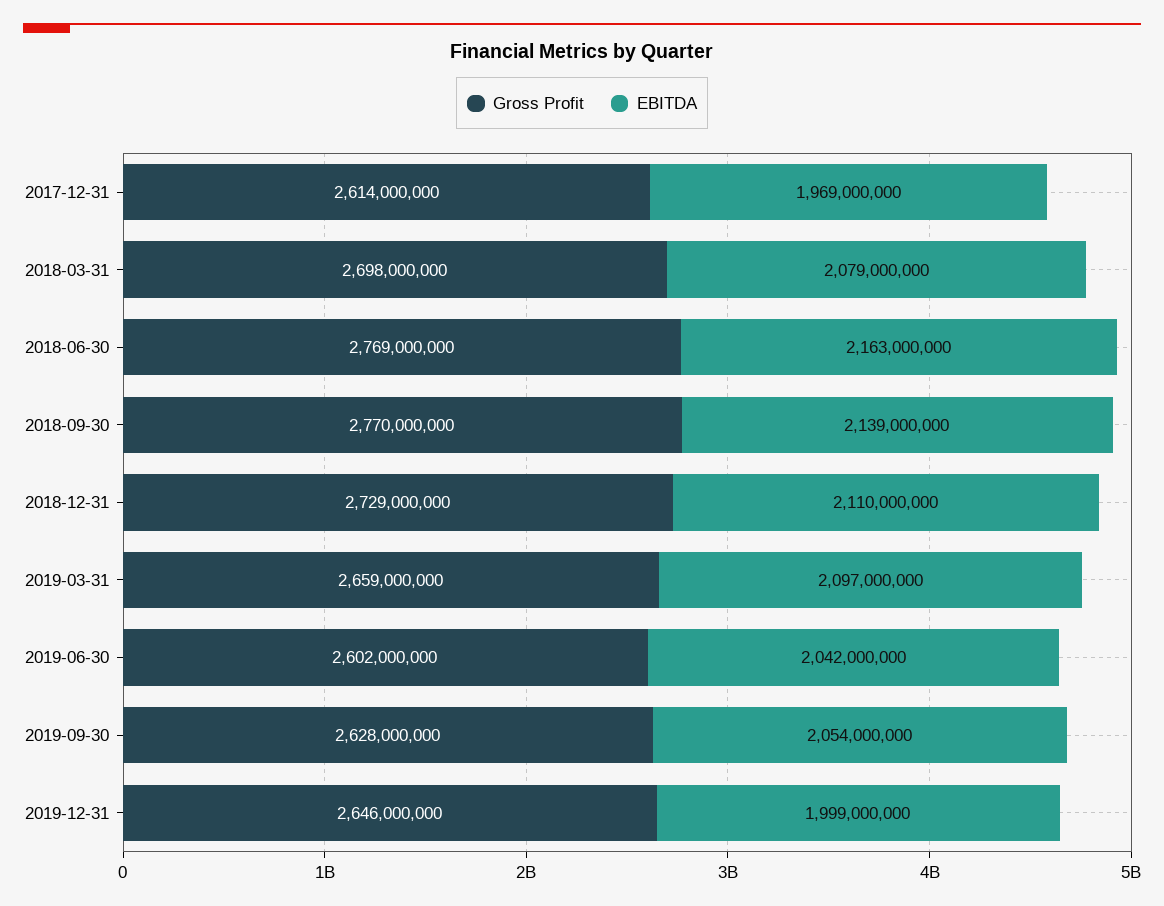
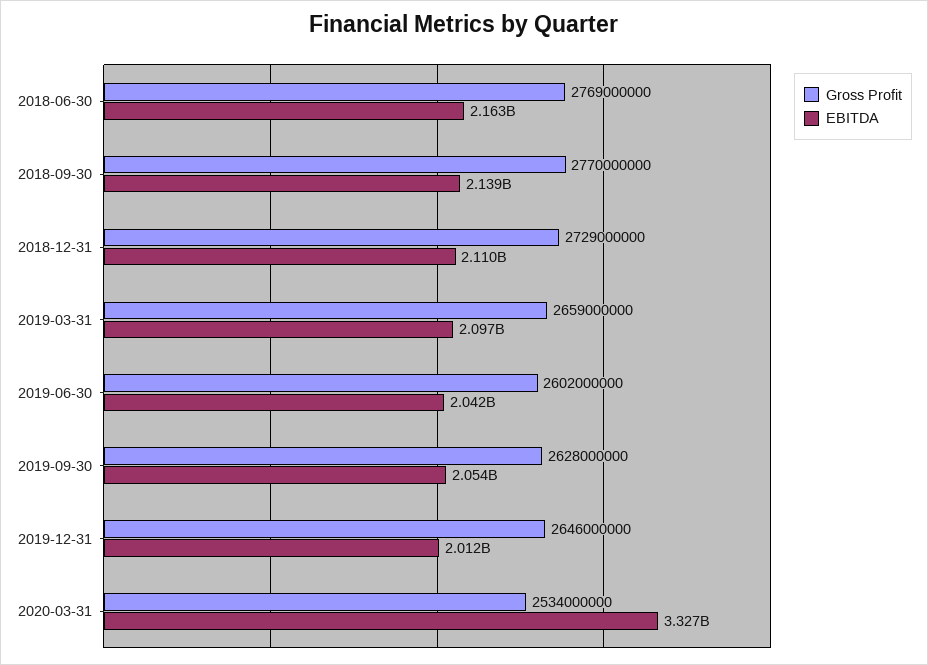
Gross Profit, 2017-12-31: 2614000000 -> none
EBITDA, 2017-12-31: 1969000000 -> none
Gross Profit, 2018-03-31: 2698000000 -> none
EBITDA, 2018-03-31: 2079000000 -> none
EBITDA, 2019-12-31: 1999000000 -> 2012000000
Gross Profit, 2020-03-31: none -> 2534000000
EBITDA, 2020-03-31: none -> 3327000000

